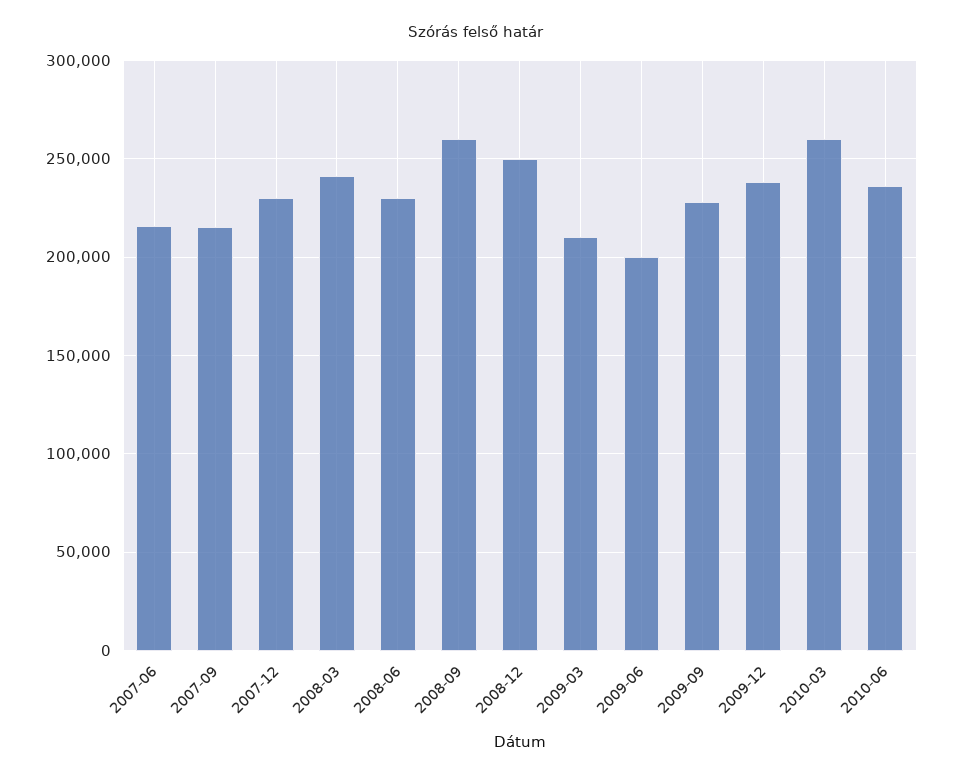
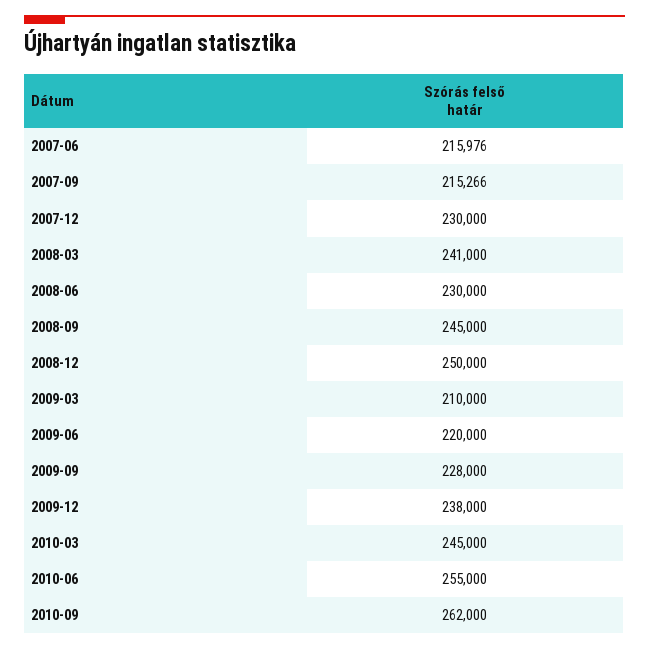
2008-09: 260000 -> 245000
2009-06: 200000 -> 220000
2010-03: 260000 -> 245000
2010-06: 235000 -> 255000
2010-09: none -> 262000

